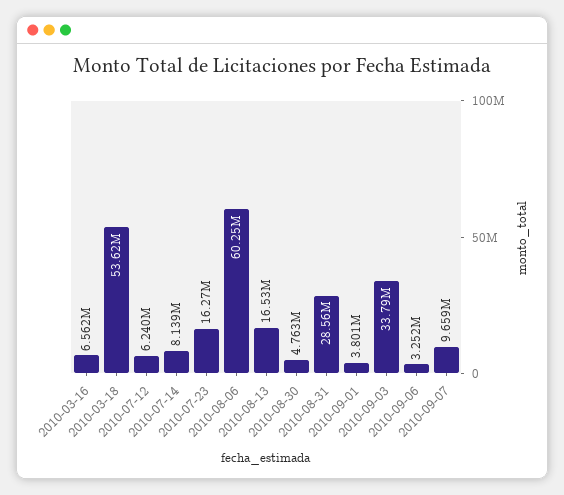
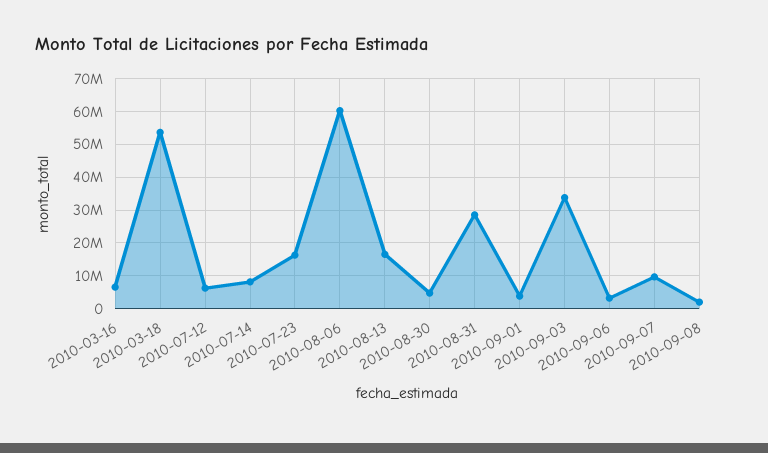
2010-09-08: none -> 2000000

